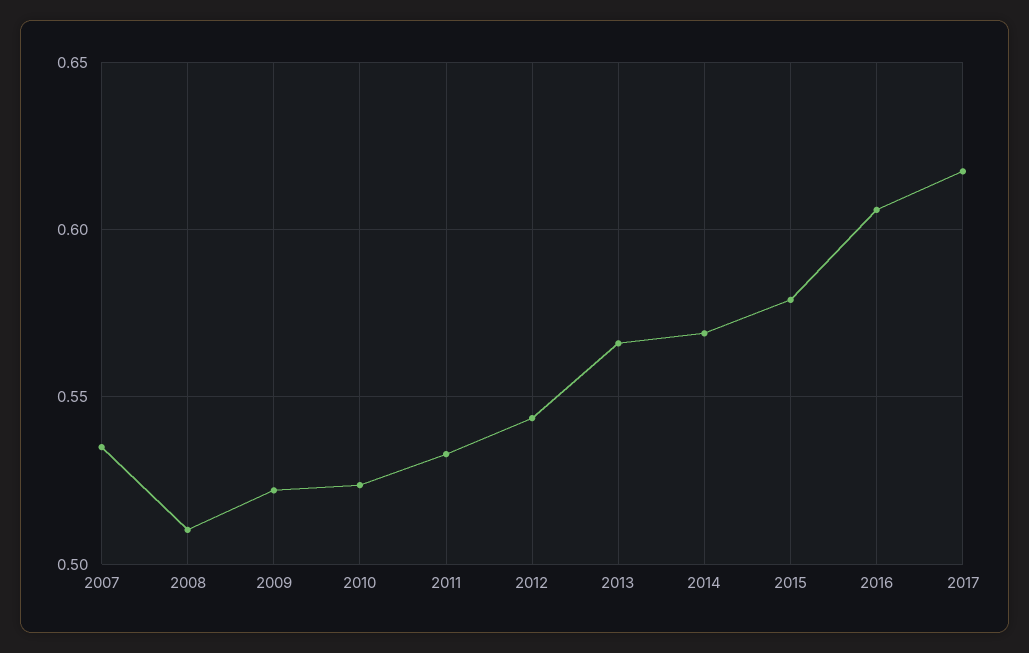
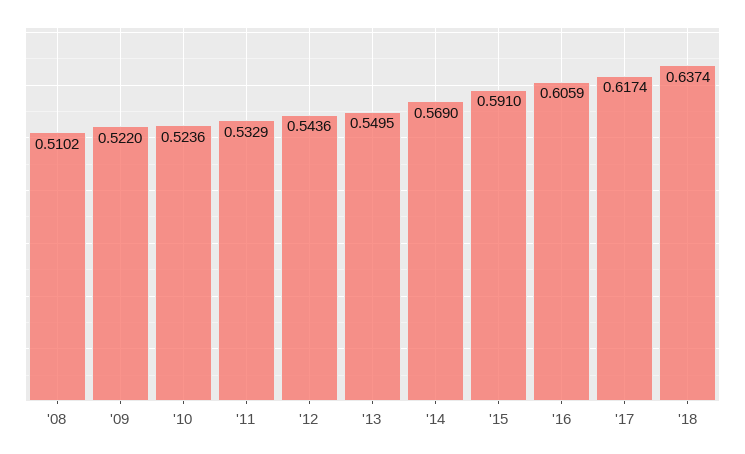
2007: 0.535 -> none
2013: 0.565 -> 0.5495
2015: 0.58 -> 0.591
'18: none -> 0.6374

